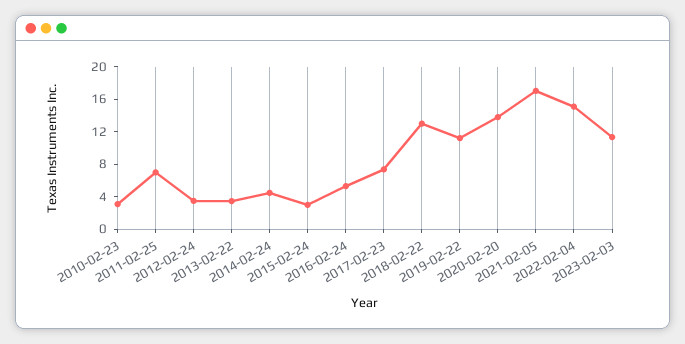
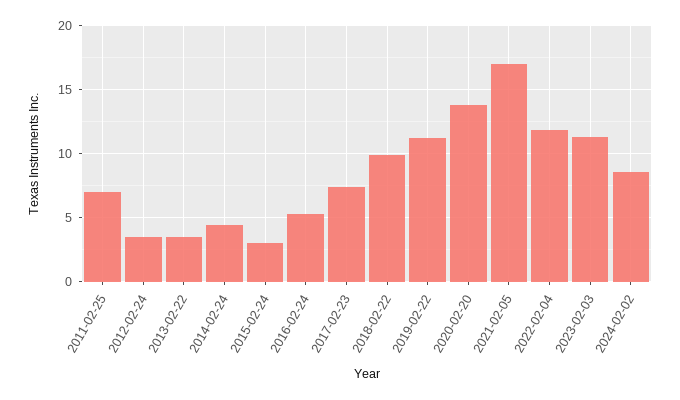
2010-02-23: 3 -> none
2018-02-22: 13 -> 10
2022-02-04: 15 -> 12
2024-02-02: none -> 8.5

